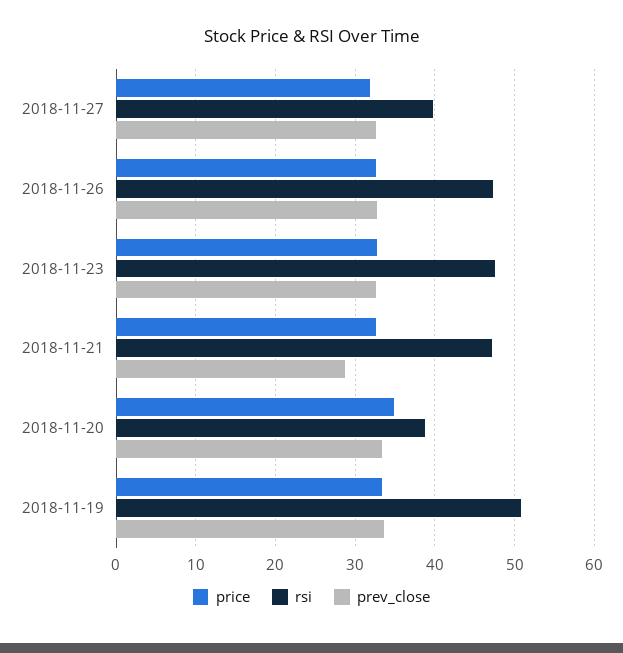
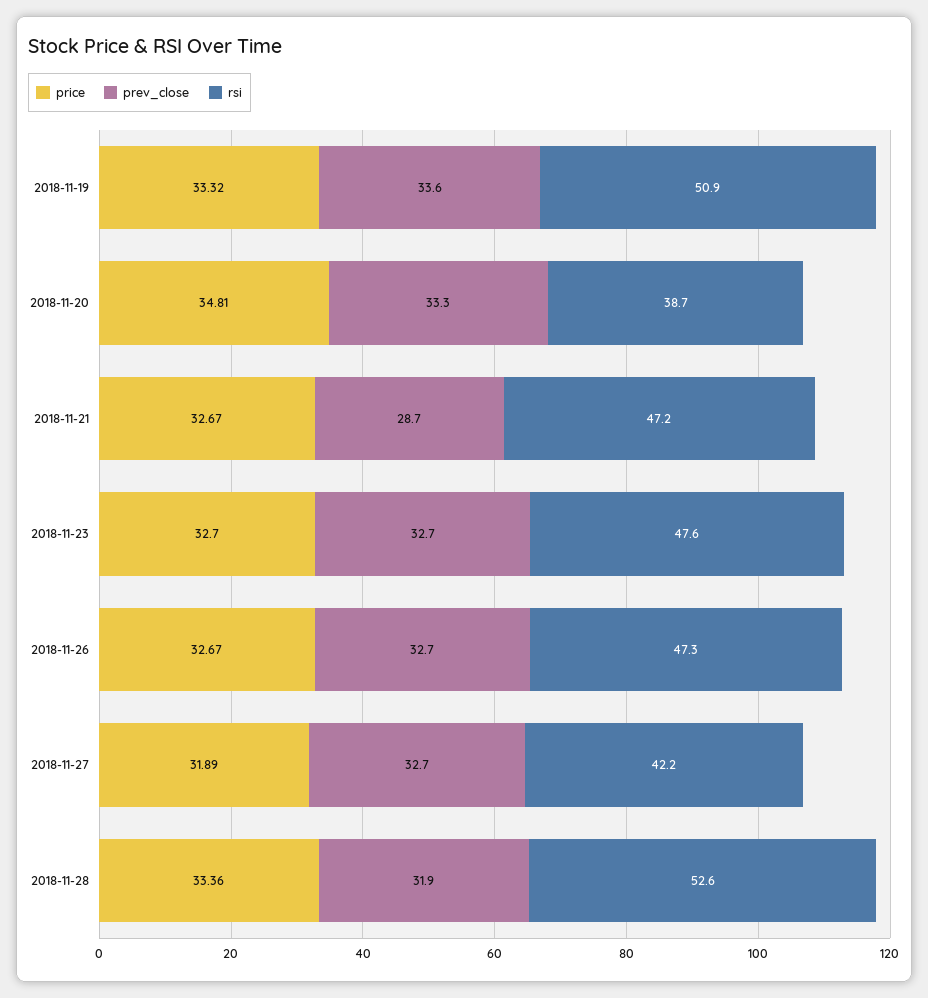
rsi, 2018-11-27: 40 -> 42.2
price, 2018-11-28: none -> 33.36
prev_close, 2018-11-28: none -> 31.9
rsi, 2018-11-28: none -> 52.6

